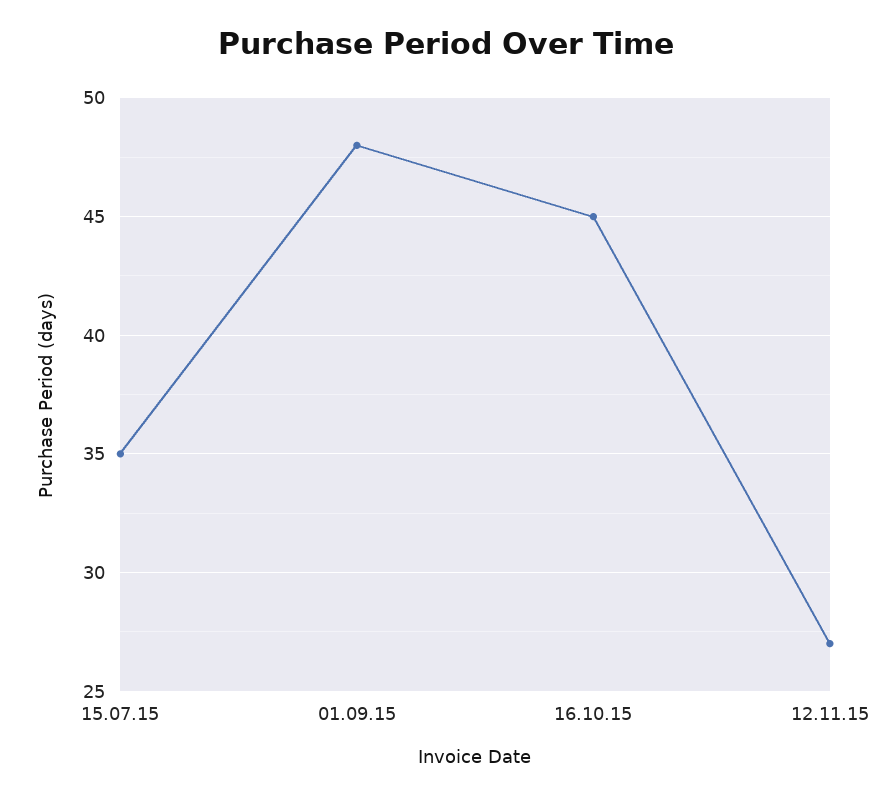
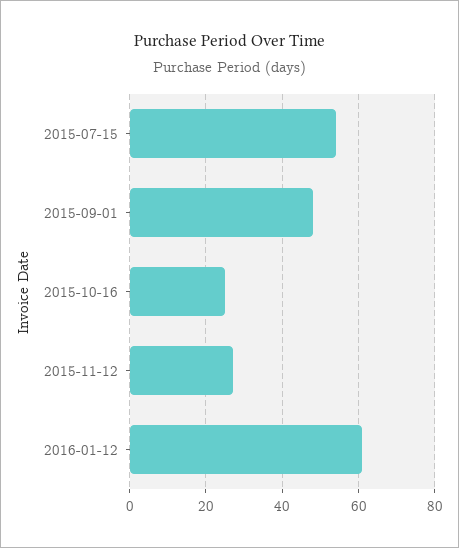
15.07.15: 35 -> 55
16.10.15: 45 -> 25
2016-01-12: none -> 60

